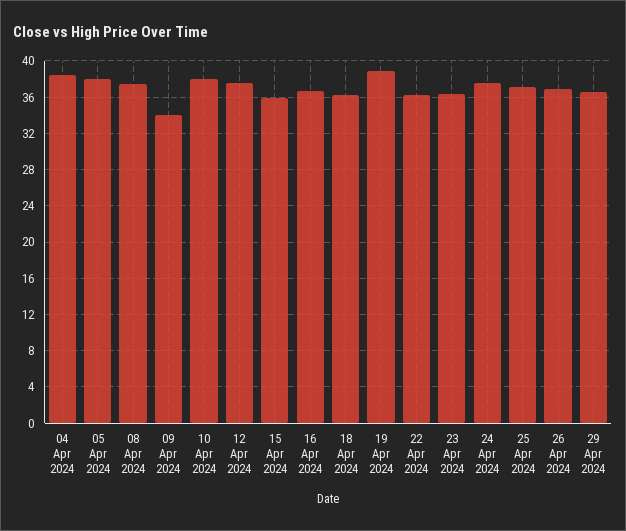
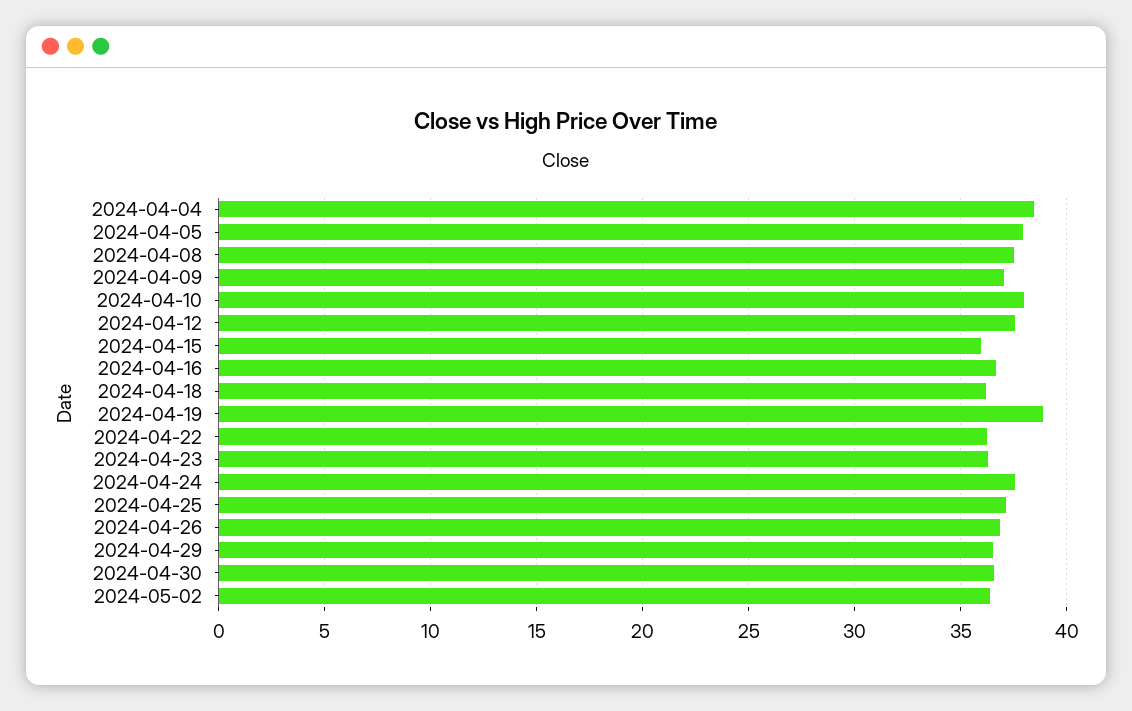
09 Apr 2024: 34 -> 37
2024-04-30: none -> 36.5
2024-05-02: none -> 36.5

